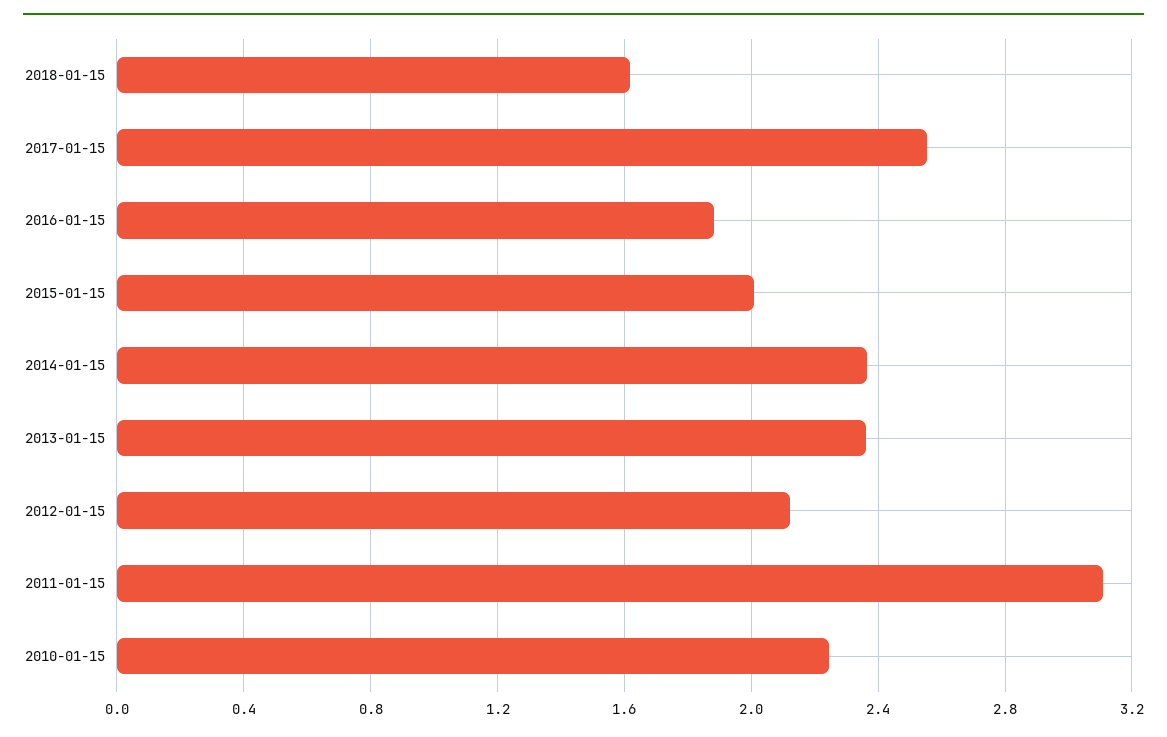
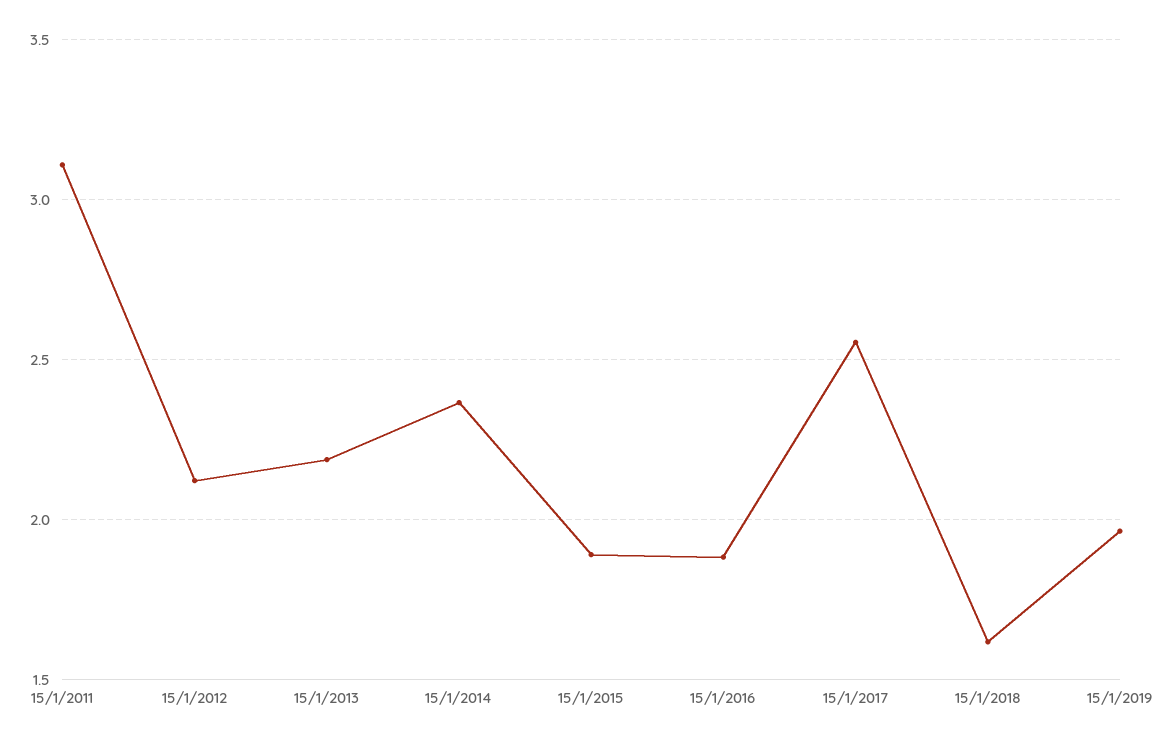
2015-01-15: 2 -> 1.9
2013-01-15: 2.35 -> 2.2
2010-01-15: 2.25 -> none
15/1/2019: none -> 1.95

